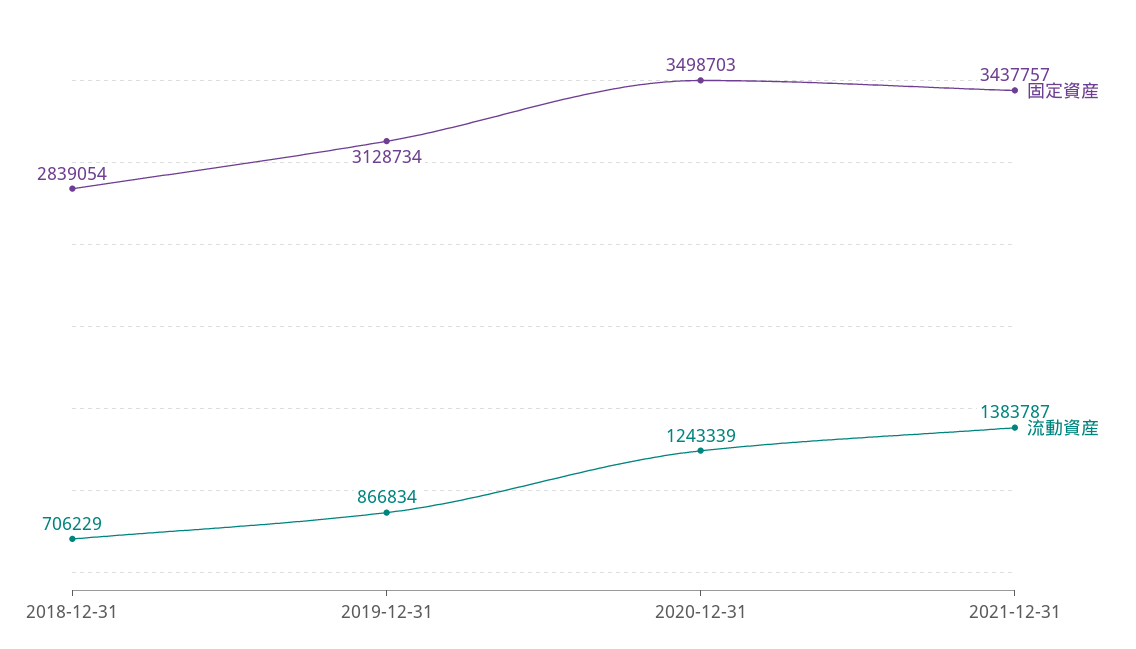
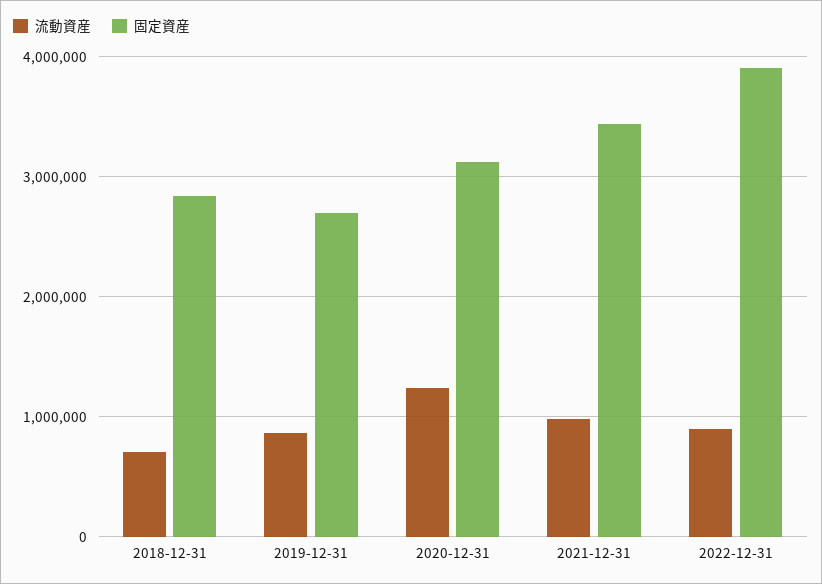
固定資産, 2019-12-31: 3128734 -> 2700000
固定資産, 2020-12-31: 3498703 -> 3100000
流動資産, 2021-12-31: 1383787 -> 1000000
流動資産, 2022-12-31: none -> 900000
固定資産, 2022-12-31: none -> 3900000

